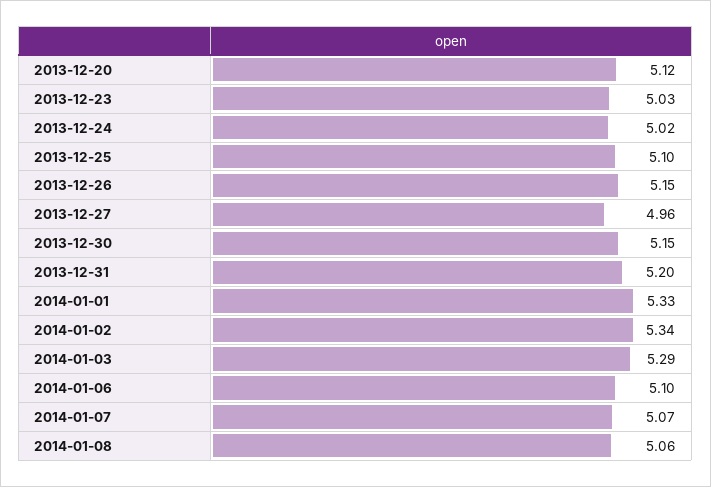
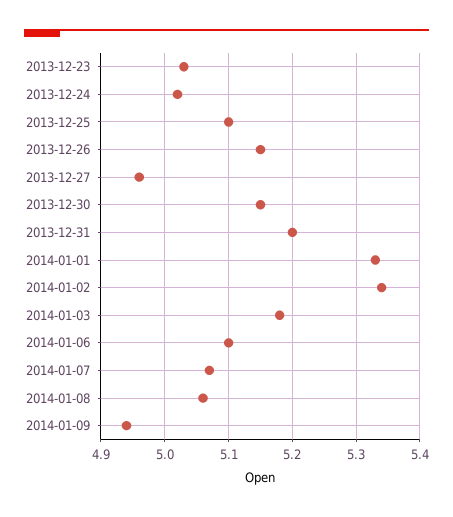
2013-12-20: 5.12 -> none
2014-01-03: 5.29 -> 5.18
2014-01-09: none -> 4.94

